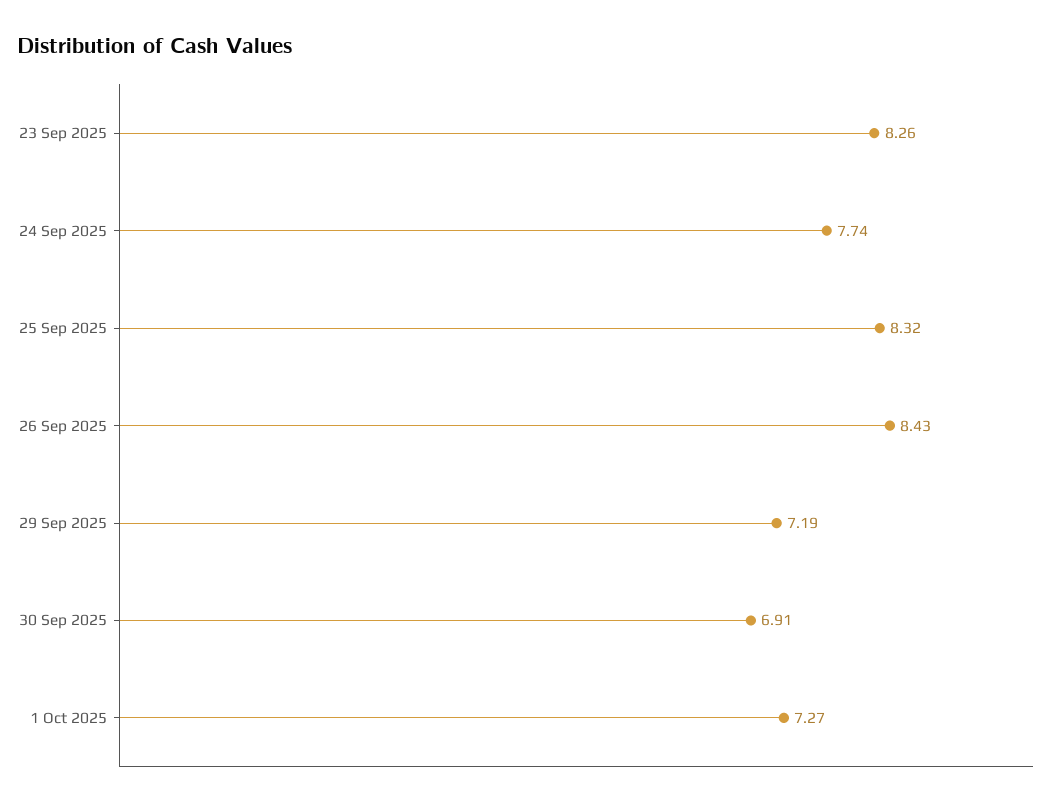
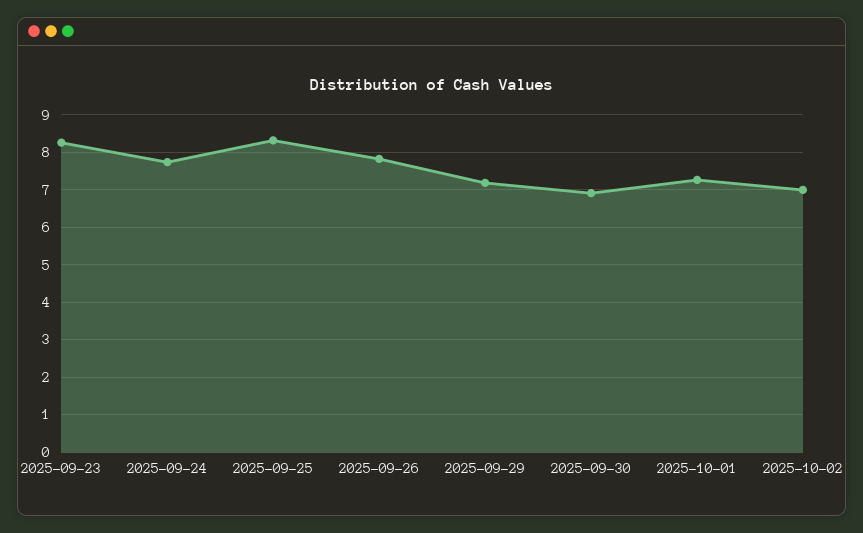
26 Sep 2025: 8.43 -> 7.8
2025-10-02: none -> 7

